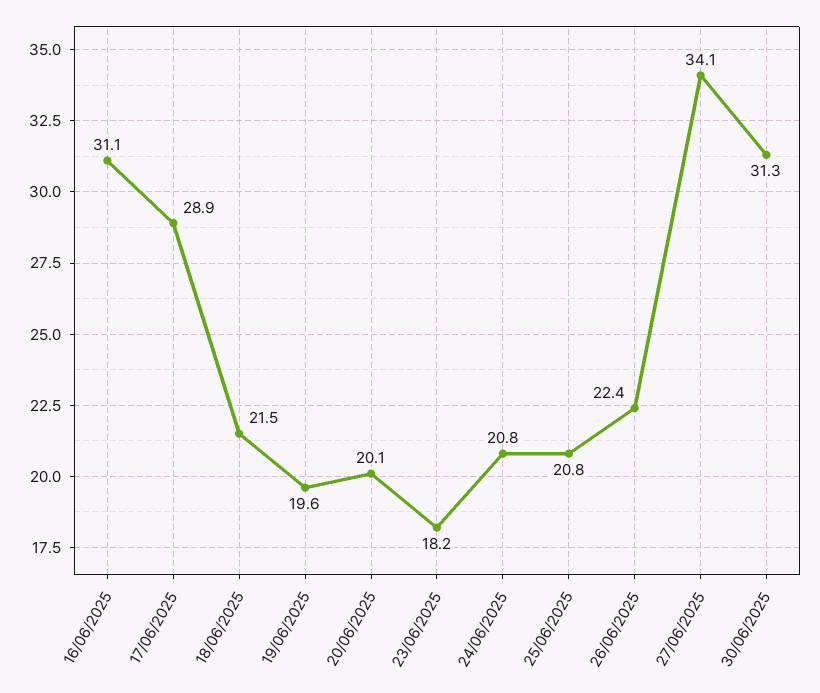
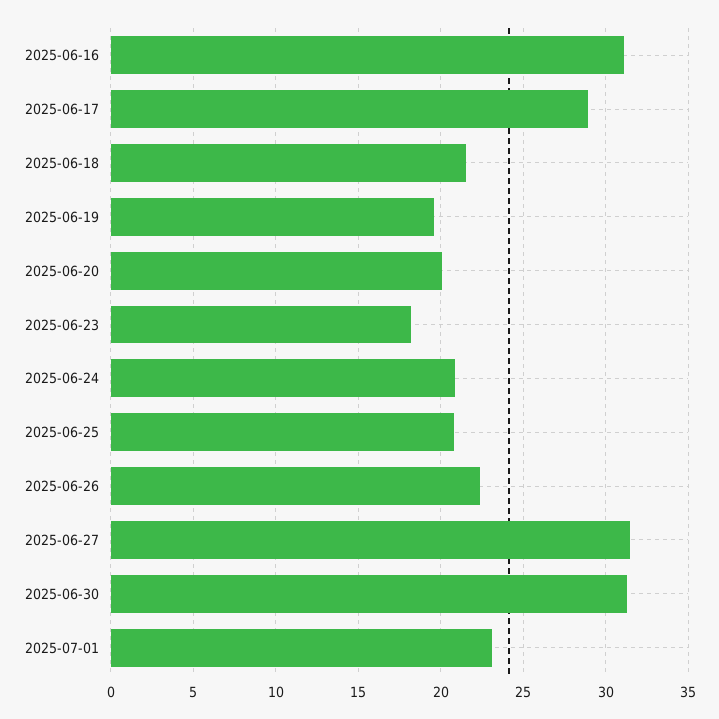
27/06/2025: 34.1 -> 31.5
2025-07-01: none -> 23

